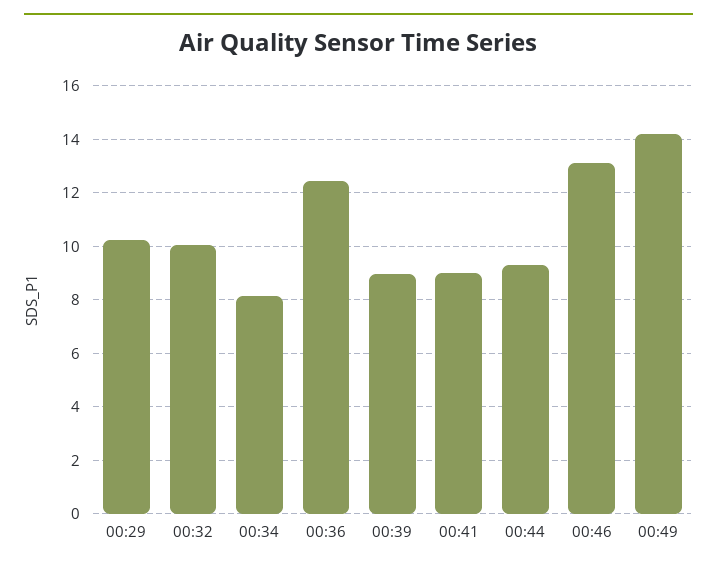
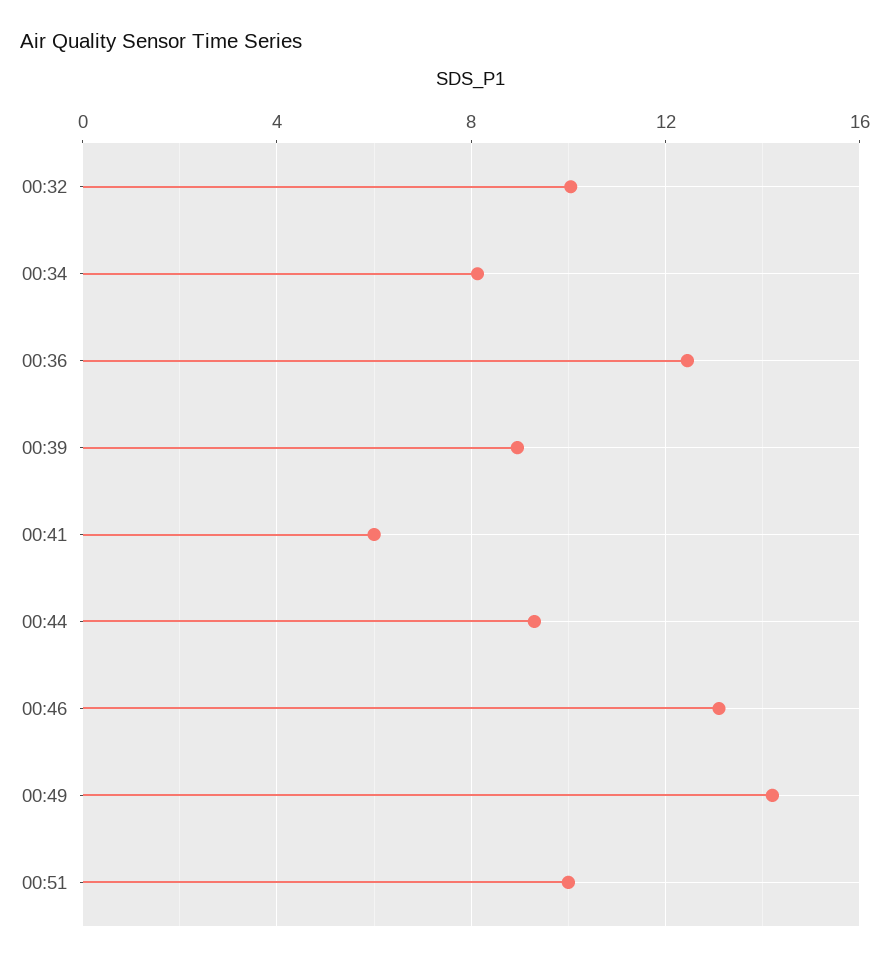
00:29: 10.25 -> none
00:41: 9 -> 6
00:51: none -> 10

